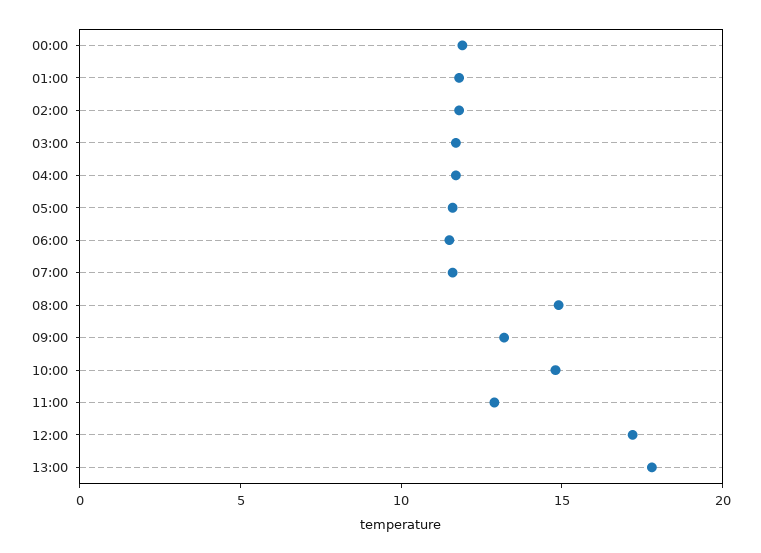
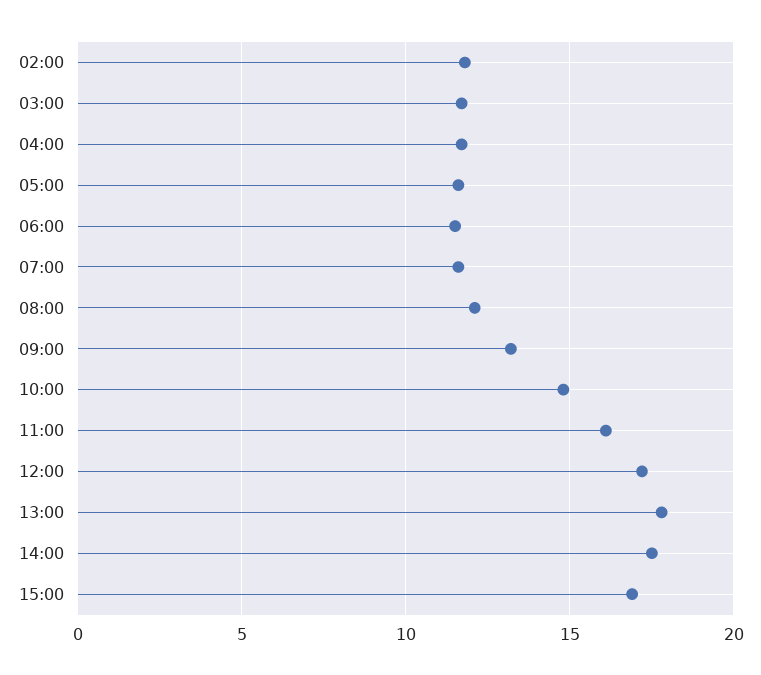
00:00: 12 -> none
01:00: 12 -> none
08:00: 15 -> 12
11:00: 13 -> 16
14:00: none -> 17.5
15:00: none -> 17

